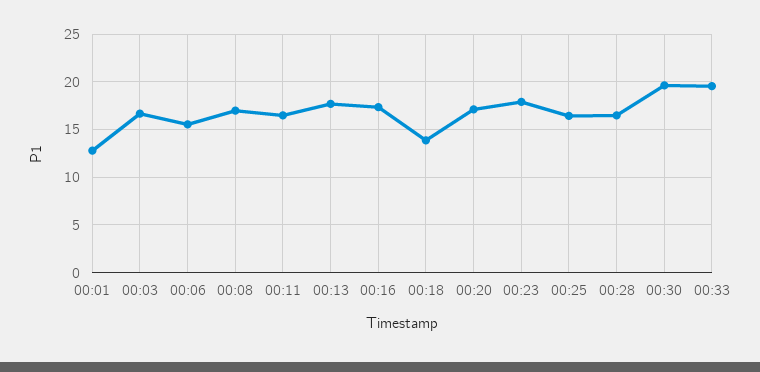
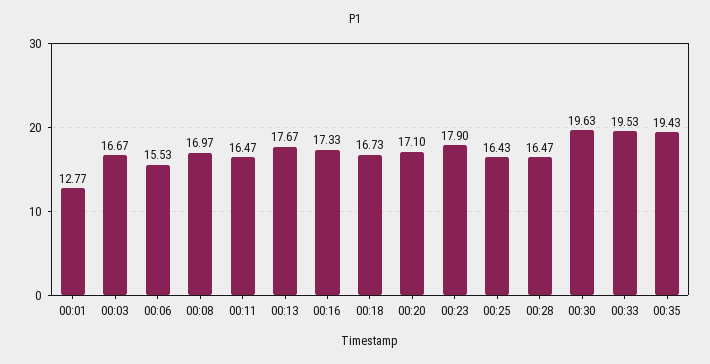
00:18: 14 -> 16.73
00:35: none -> 19.43

